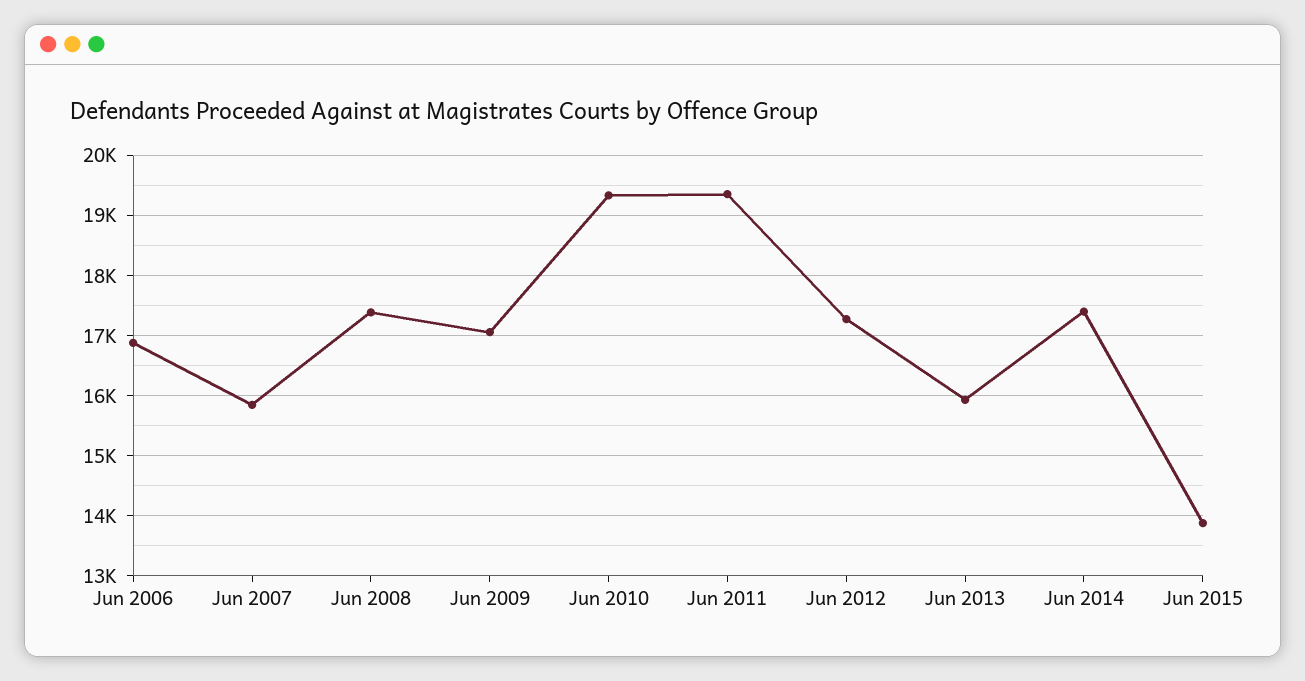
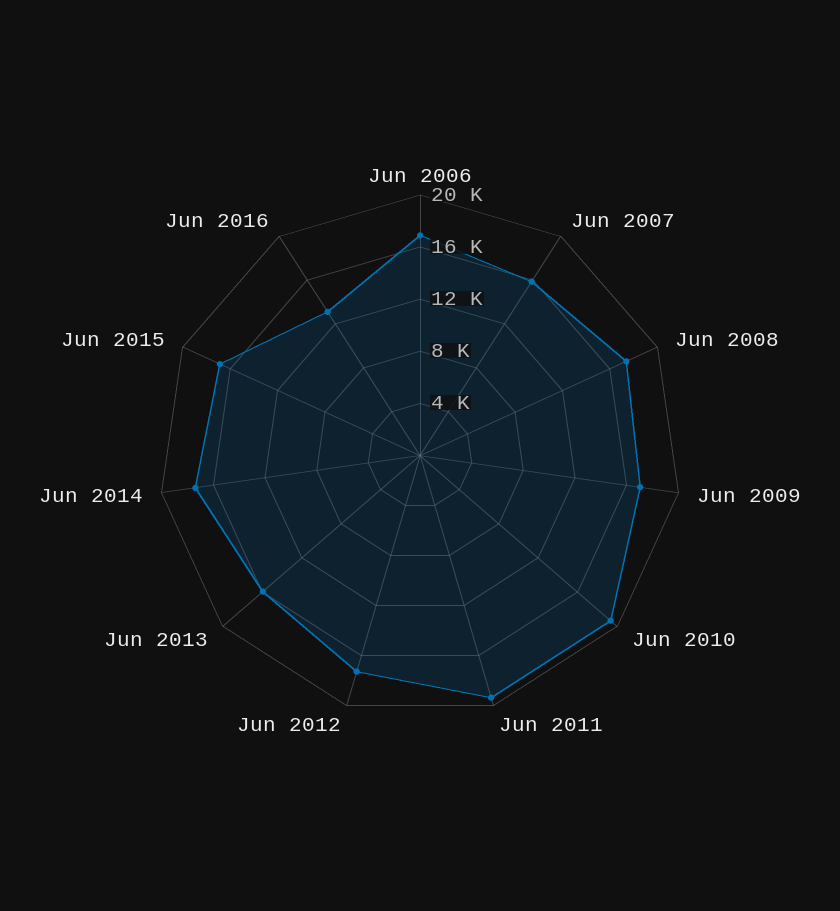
Jun 2015: 13900 -> 17000
Jun 2016: none -> 13000

